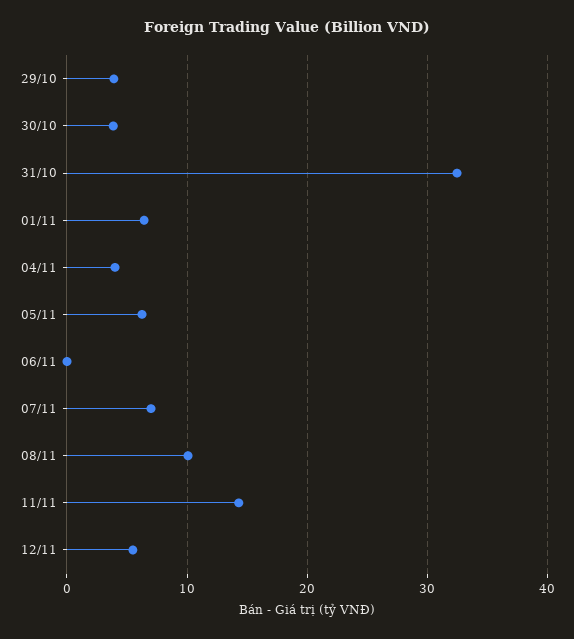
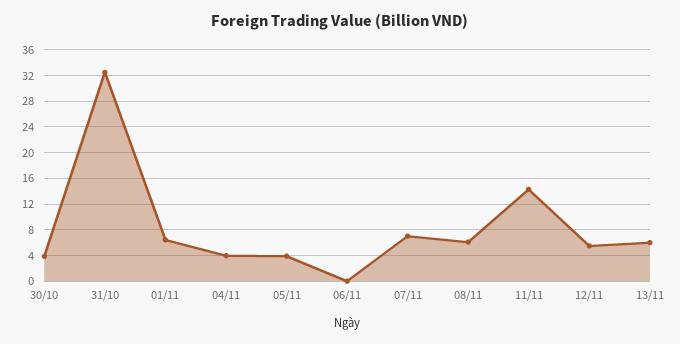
29/10: 4 -> none
05/11: 6 -> 4
08/11: 10 -> 6
13/11: none -> 6

